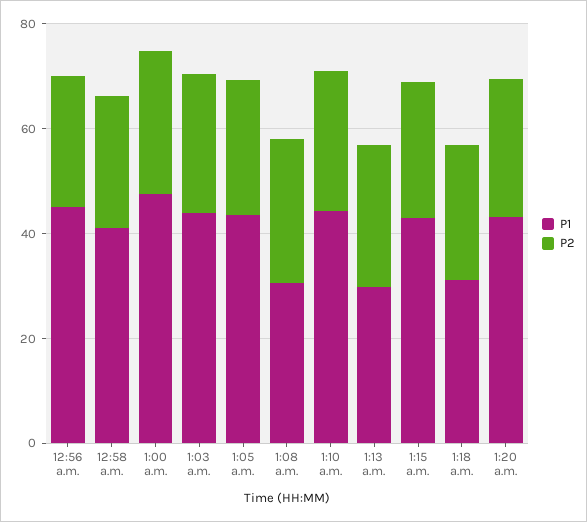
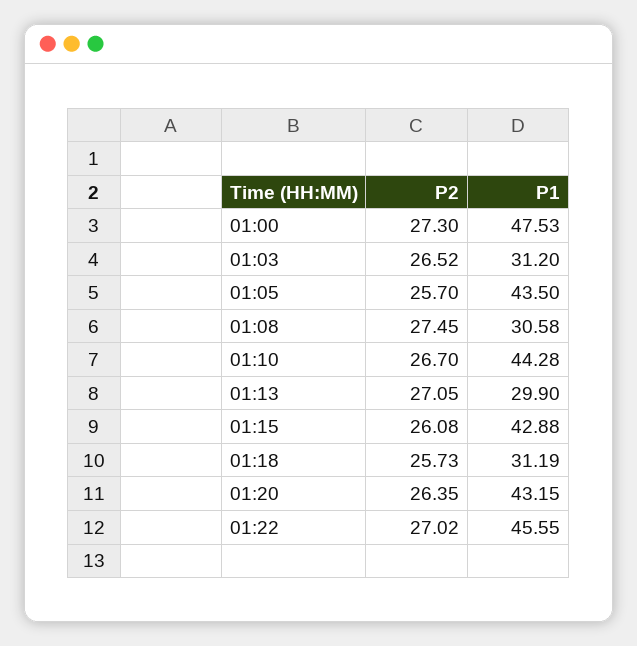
P1, 12:56 a.m.: 45 -> none
P2, 12:56 a.m.: 25 -> none
P1, 12:58 a.m.: 40 -> none
P2, 12:58 a.m.: 25 -> none
P1, 1:03 a.m.: 45 -> 31.2
P2, 01:22: none -> 27.02
P1, 01:22: none -> 45.55

